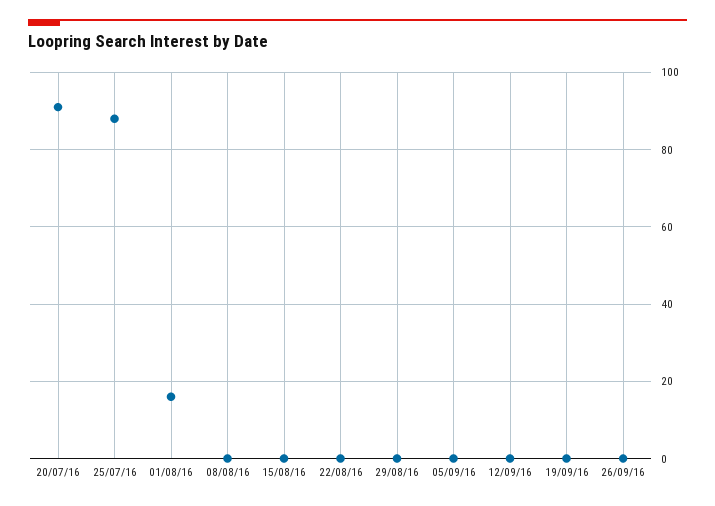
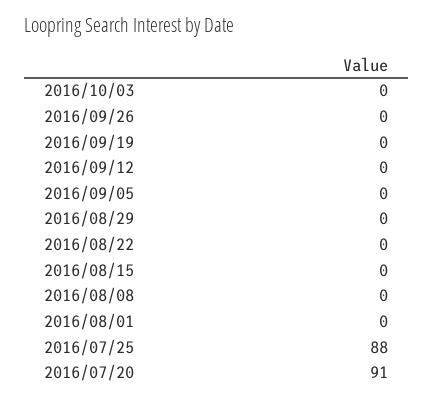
01/08/16: 15 -> 0
2016/10/03: none -> 0

